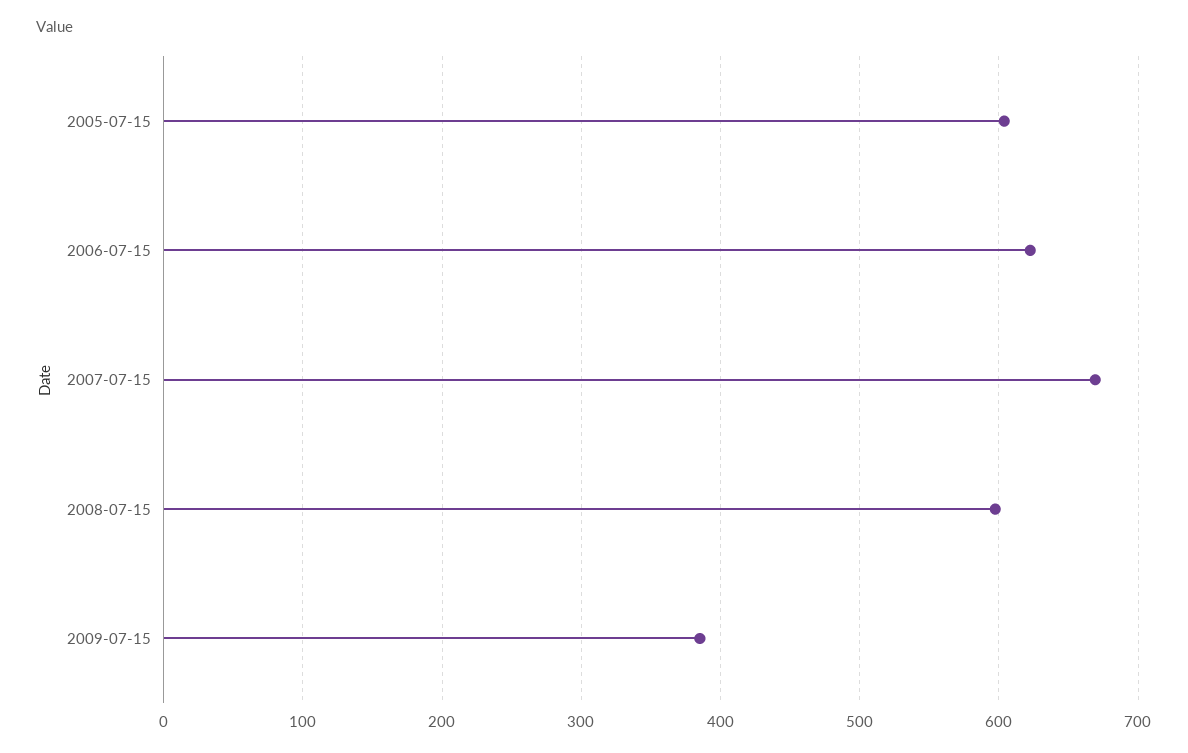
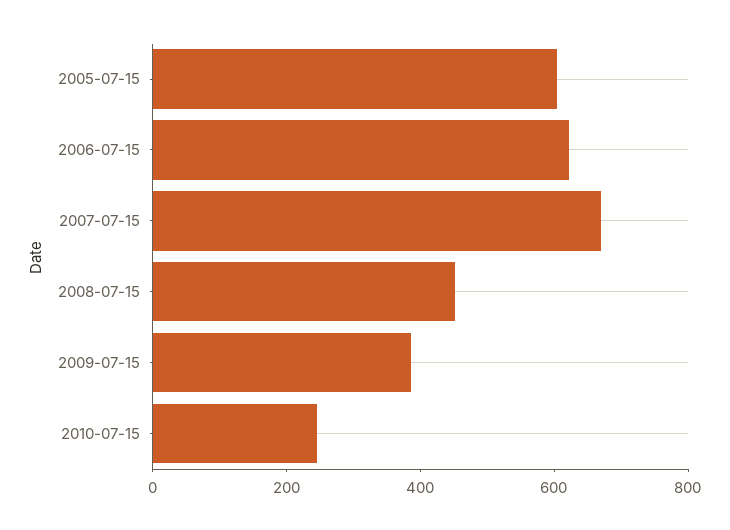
2008-07-15: 600 -> 450
2010-07-15: none -> 250

